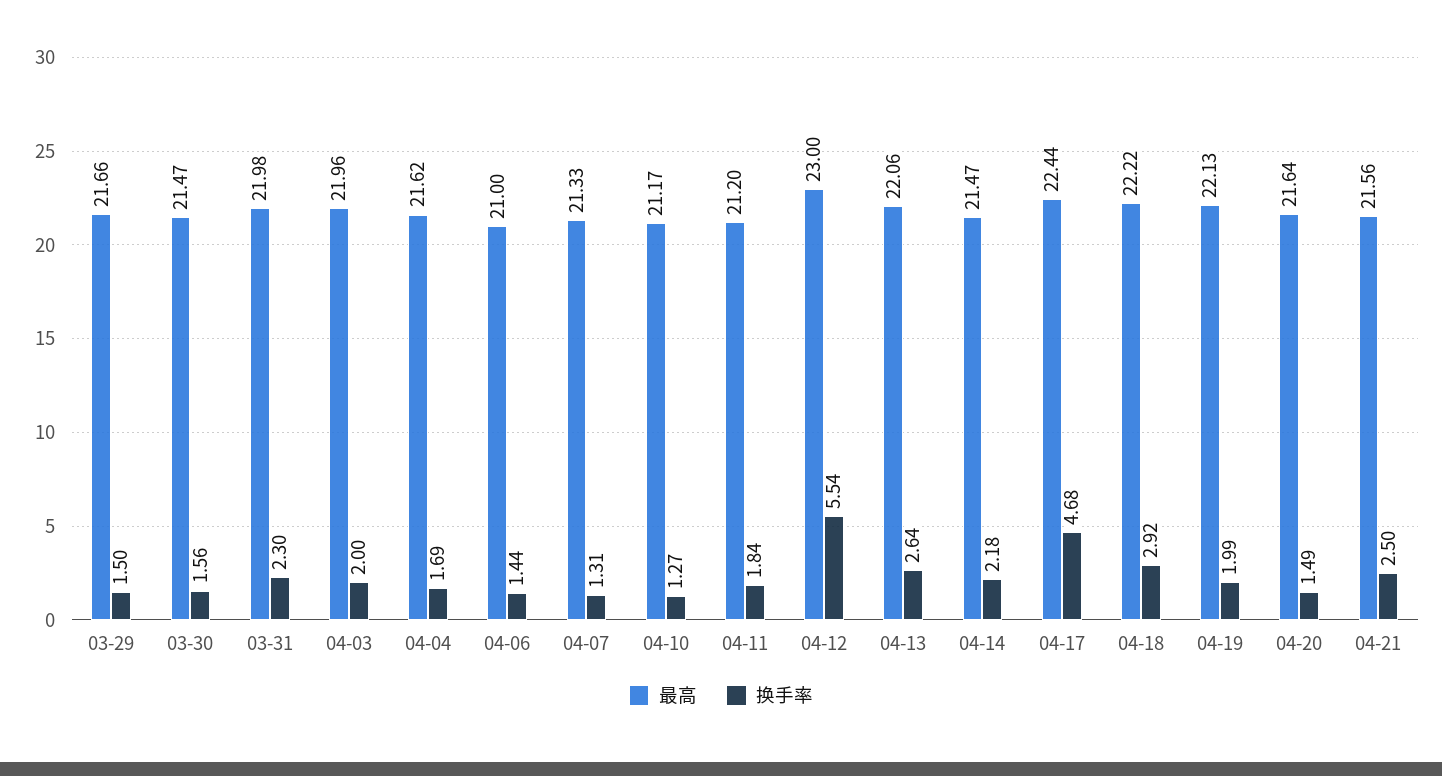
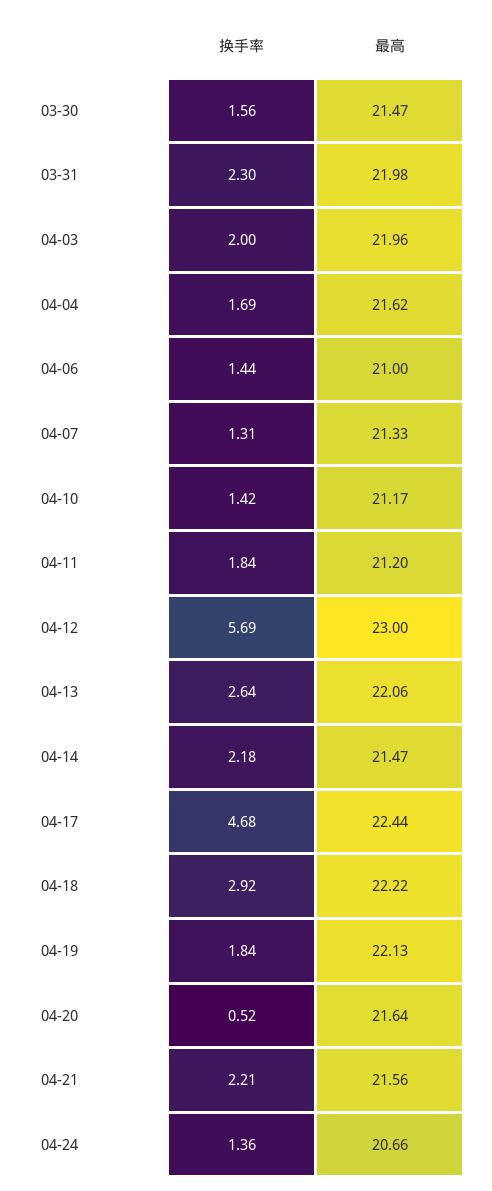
最高, 03-29: 21.66 -> none
换手率, 03-29: 1.5 -> none
换手率, 04-10: 1.27 -> 1.42
换手率, 04-12: 5.54 -> 5.69
换手率, 04-19: 1.99 -> 1.84
换手率, 04-20: 1.49 -> 0.52
换手率, 04-21: 2.5 -> 2.21
换手率, 04-24: none -> 1.36
最高, 04-24: none -> 20.66

